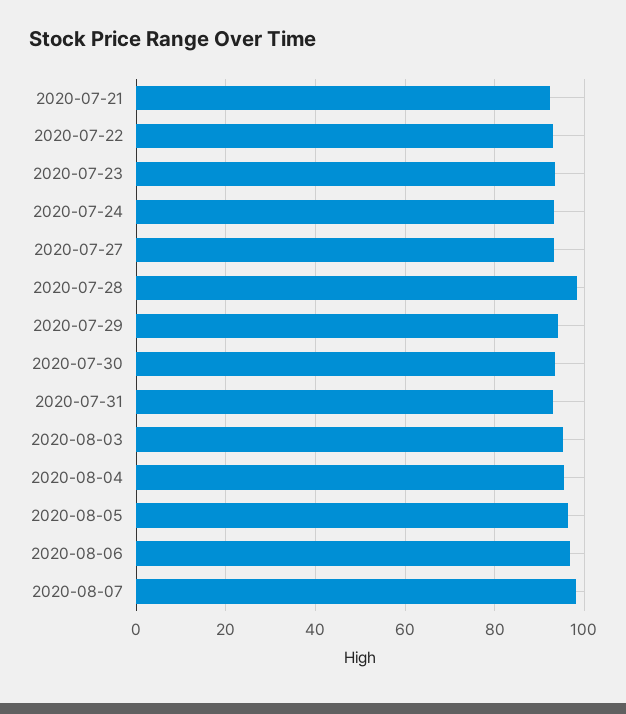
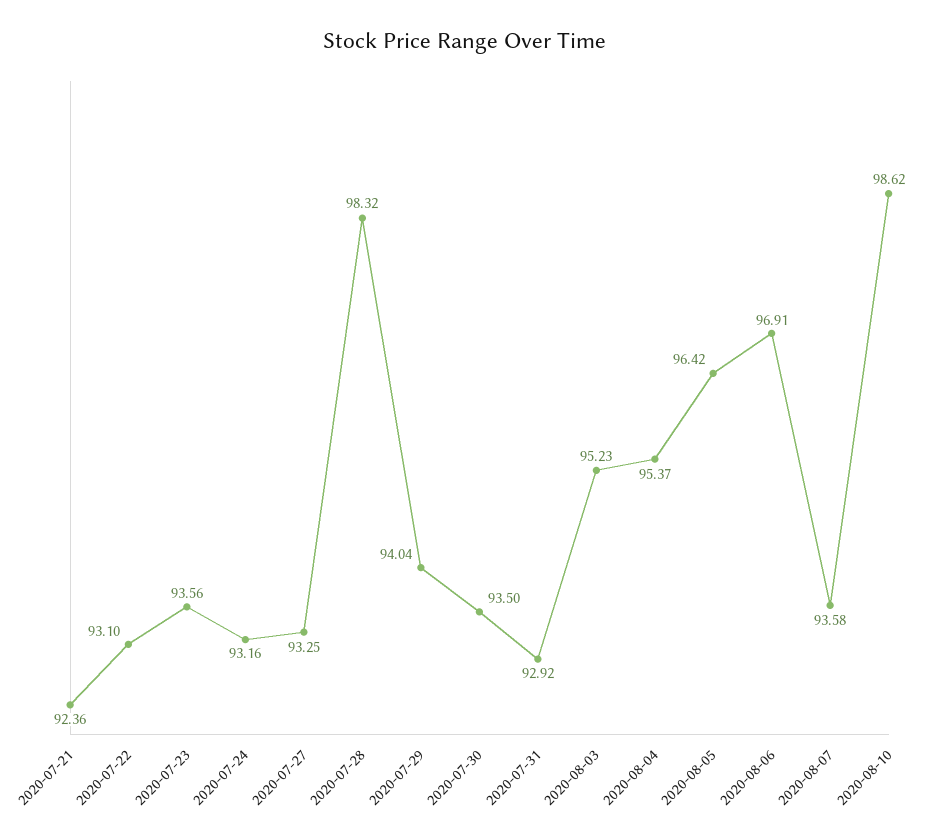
2020-08-07: 98 -> 93.58
2020-08-10: none -> 98.62

